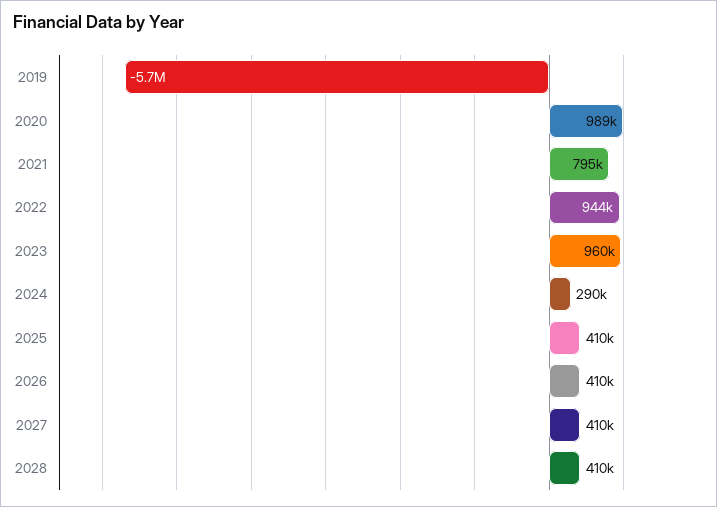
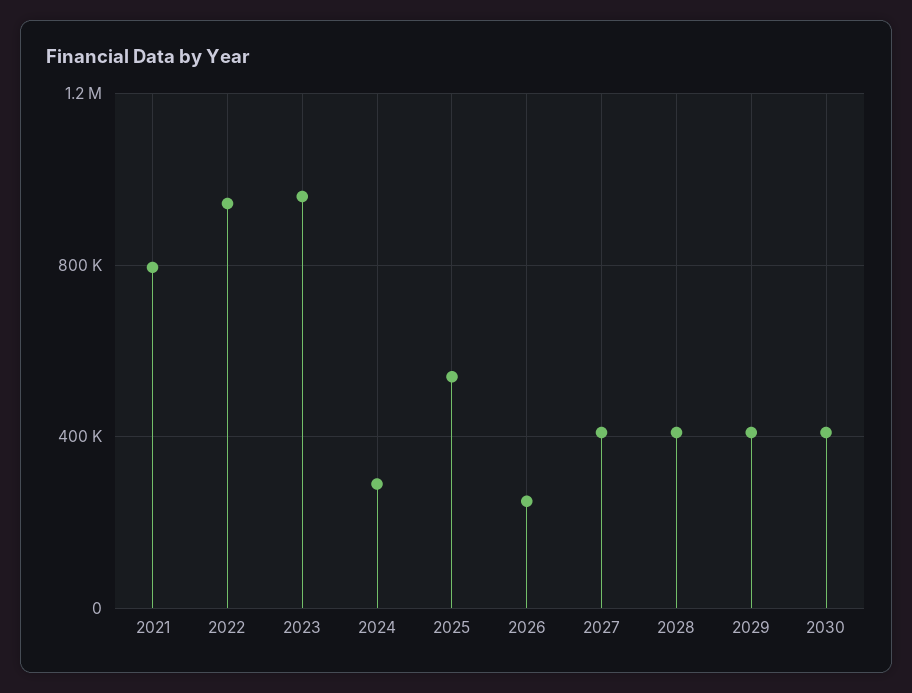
2019: -5700000 -> none
2020: 989000 -> none
2025: 410000 -> 550000
2026: 410000 -> 250000
2029: none -> 400000
2030: none -> 400000

